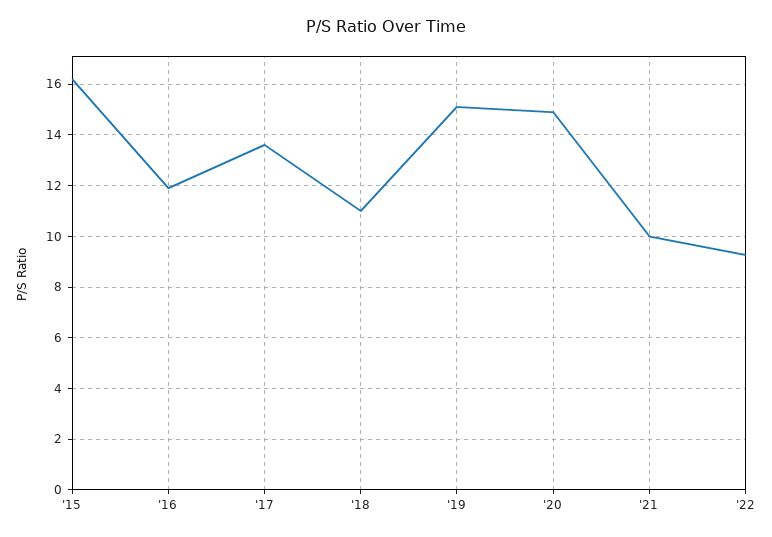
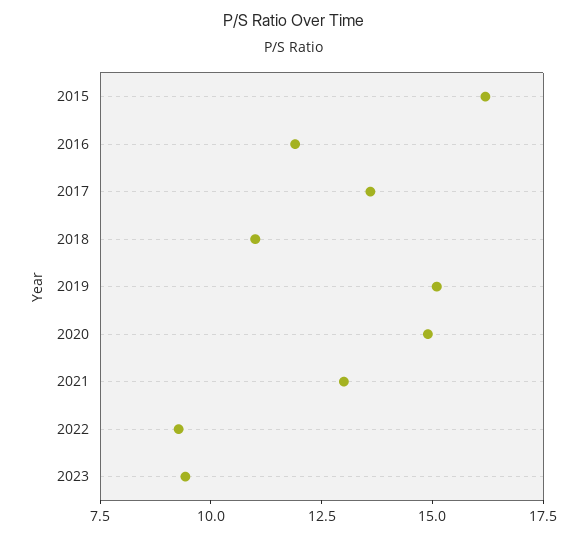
'21: 10 -> 13
2023: none -> 9.5

